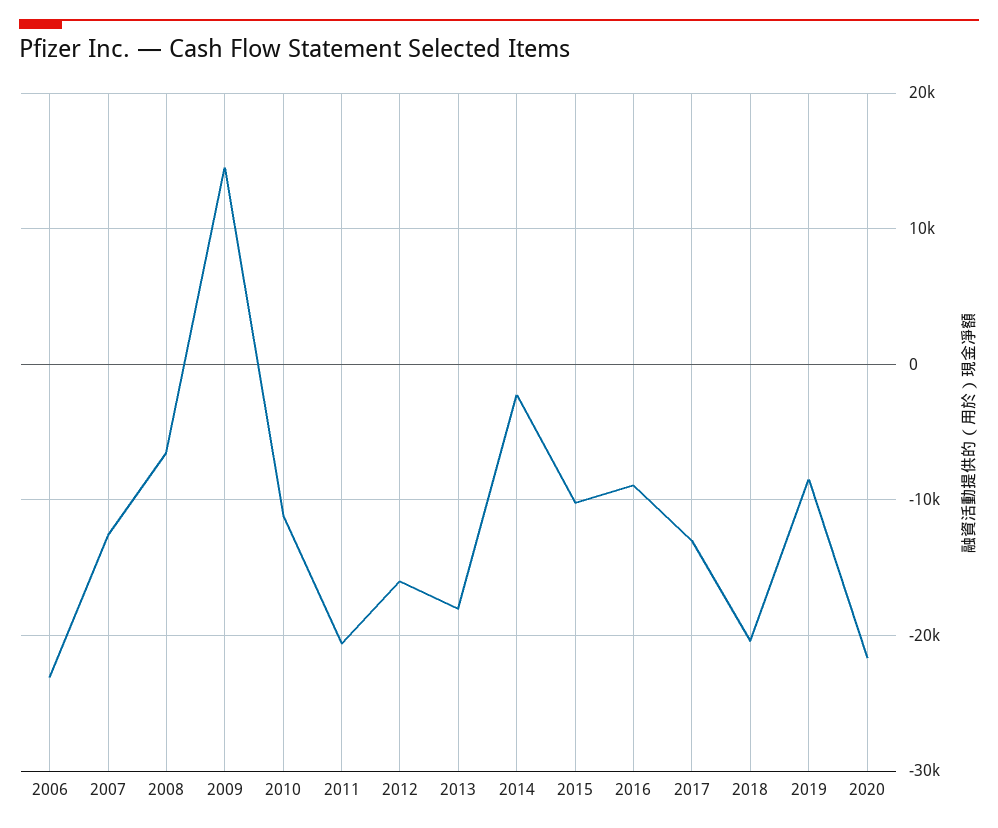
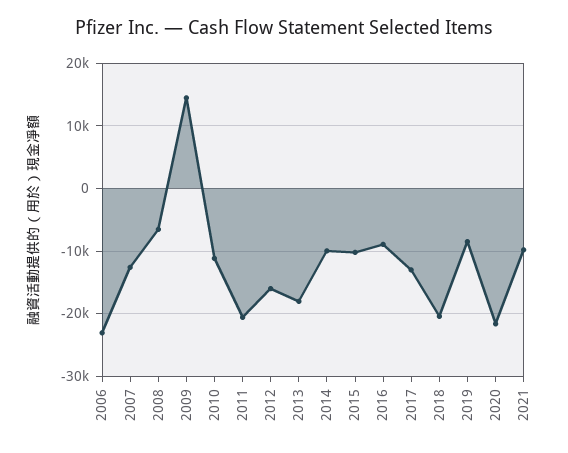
2014: -2000 -> -10000
2021: none -> -10000

